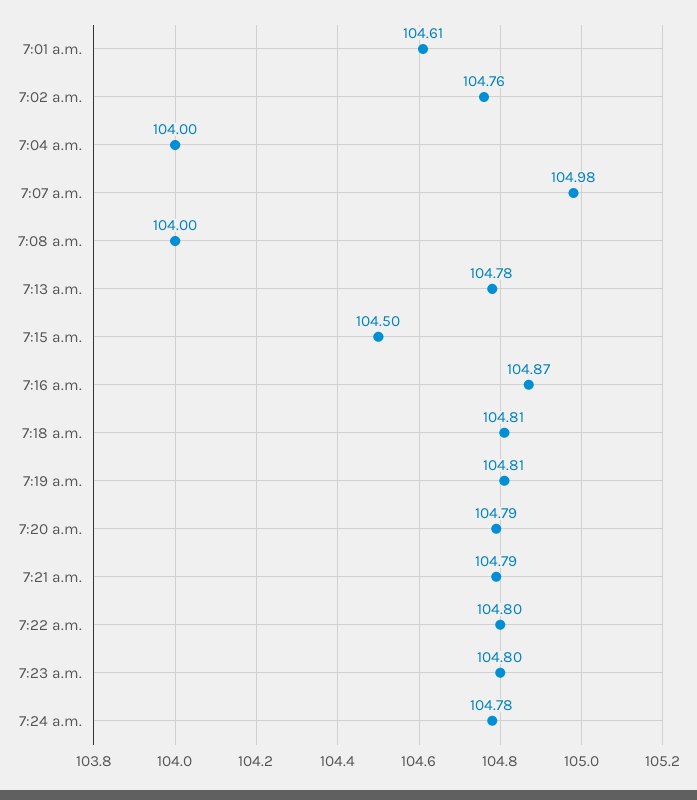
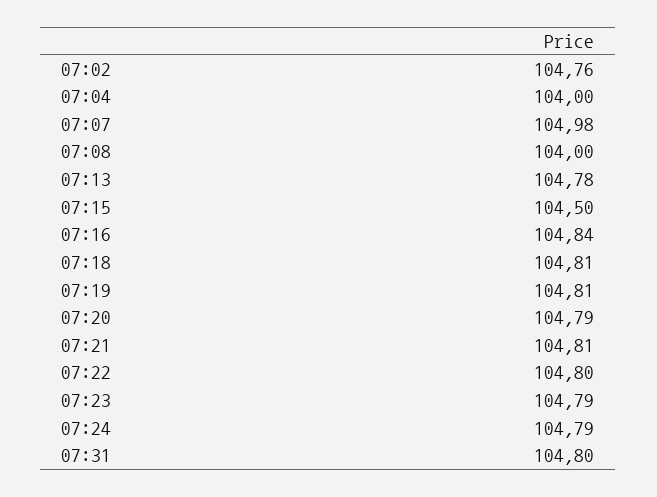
7:01 a.m.: 104.61 -> none
7:16 a.m.: 104.87 -> 104.84
7:21 a.m.: 104.79 -> 104.81
7:23 a.m.: 104.8 -> 104.79
7:24 a.m.: 104.78 -> 104.79
07:31: none -> 104.8

